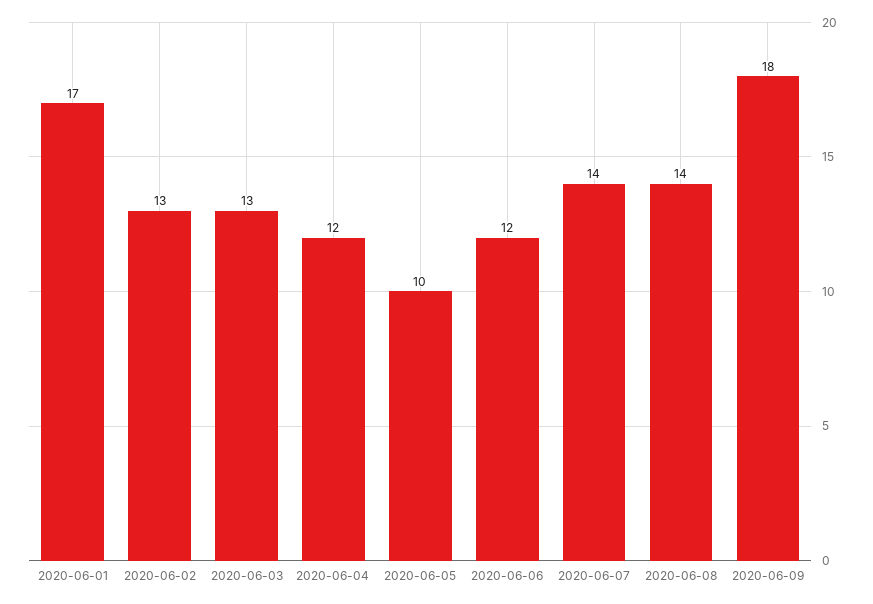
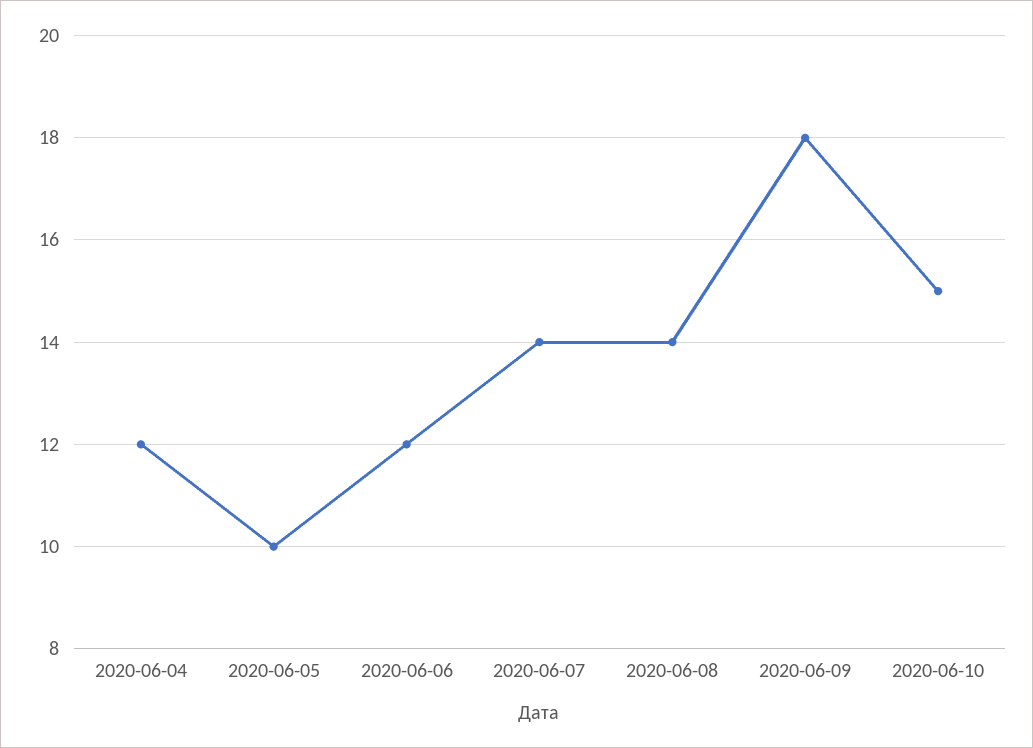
2020-06-01: 17 -> none
2020-06-02: 13 -> none
2020-06-03: 13 -> none
2020-06-10: none -> 15

